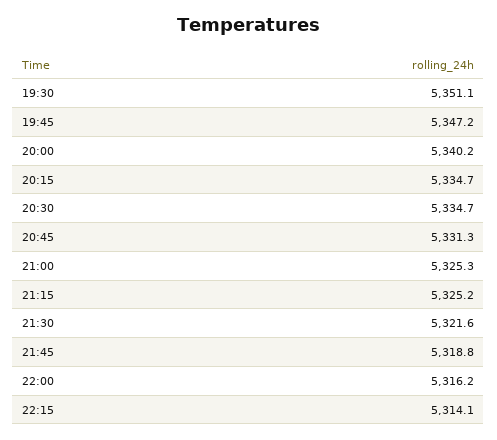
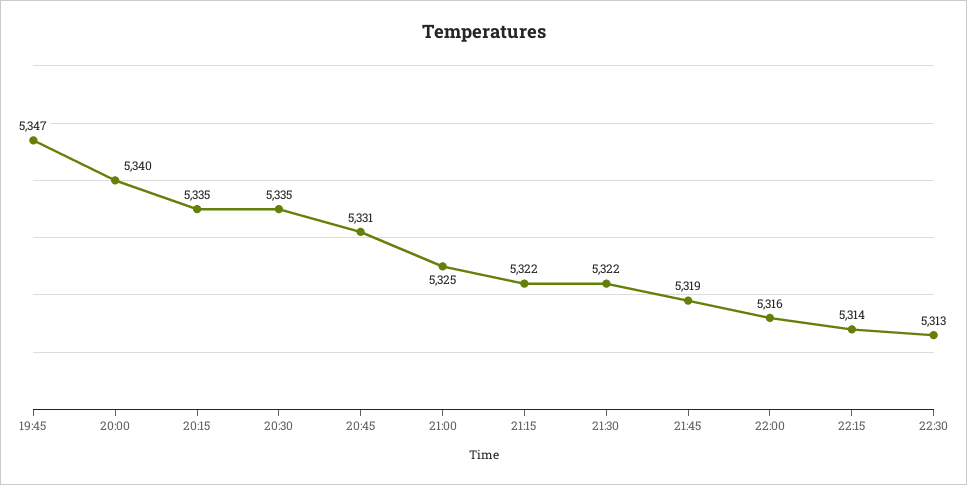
19:30: 5351.1 -> none
21:15: 5325.2 -> 5322
22:30: none -> 5313

